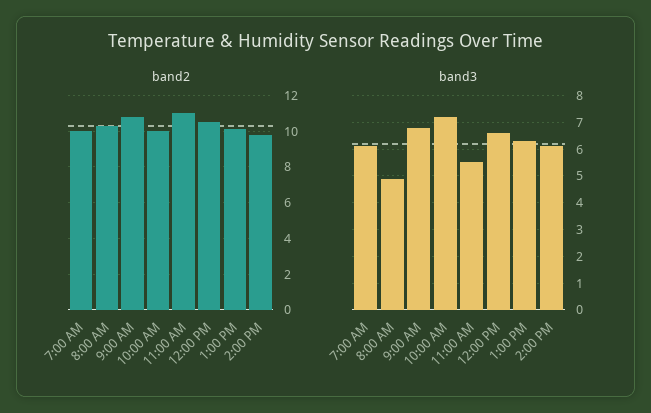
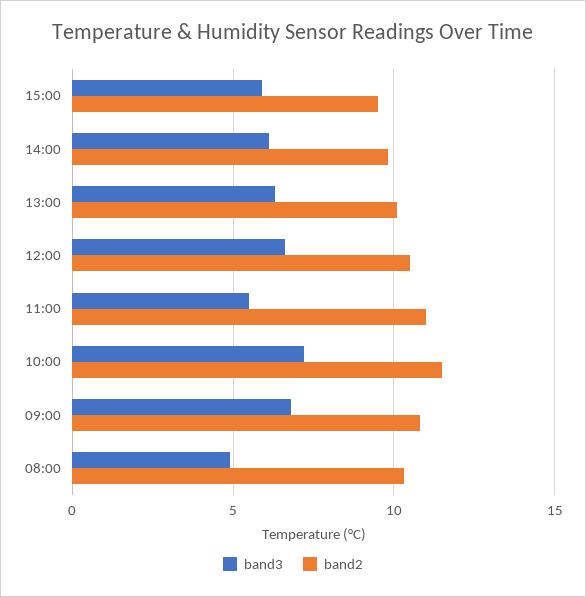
band2, 7:00 AM: 10 -> none
band2, 10:00 AM: 10 -> 11.5
band3, 7:00 AM: 6 -> none
band3, 15:00: none -> 6
band2, 15:00: none -> 9.5

